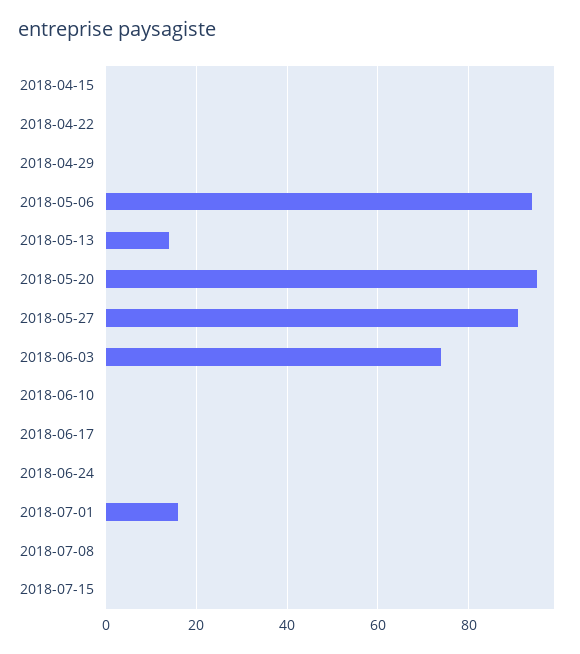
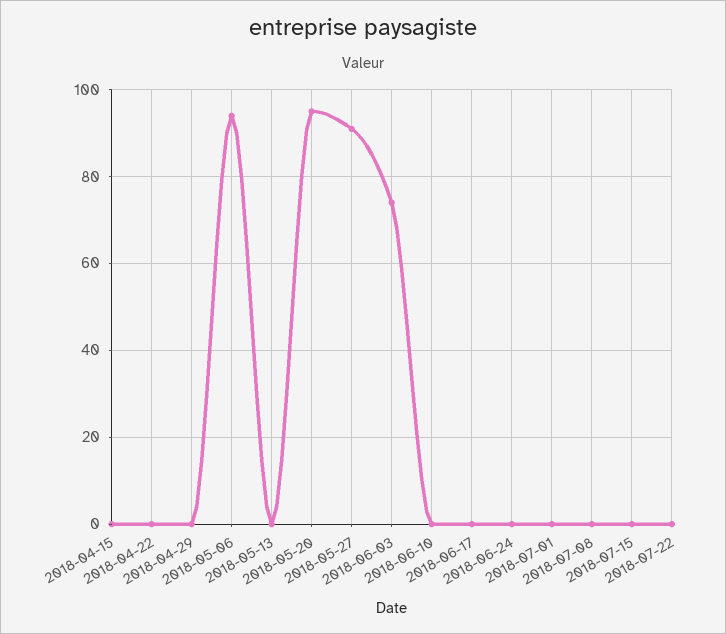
2018-05-13: 15 -> 0
2018-07-01: 15 -> 0
2018-07-22: none -> 0

